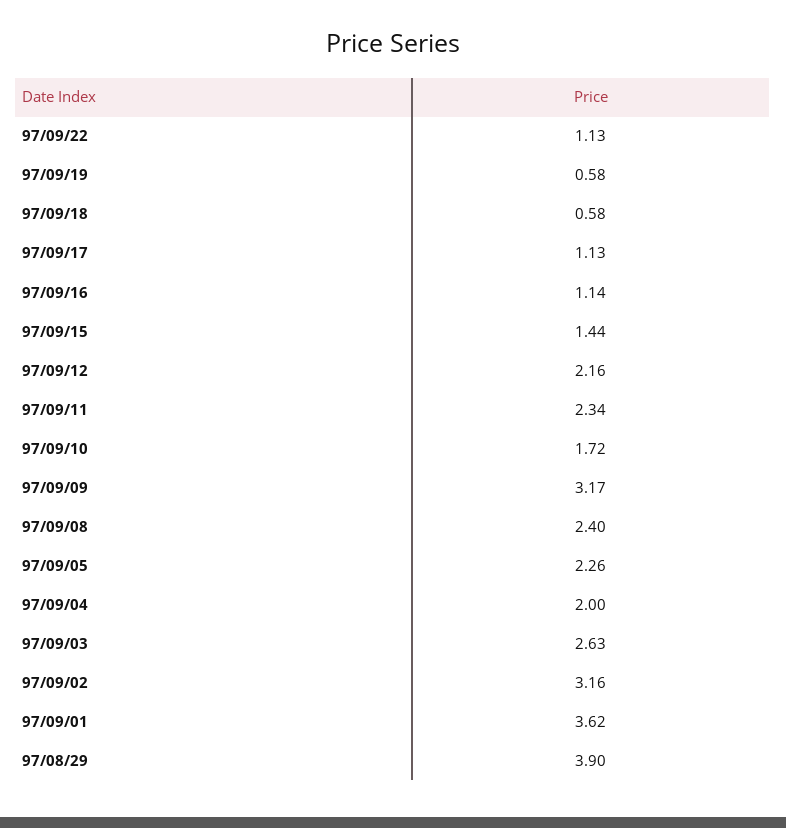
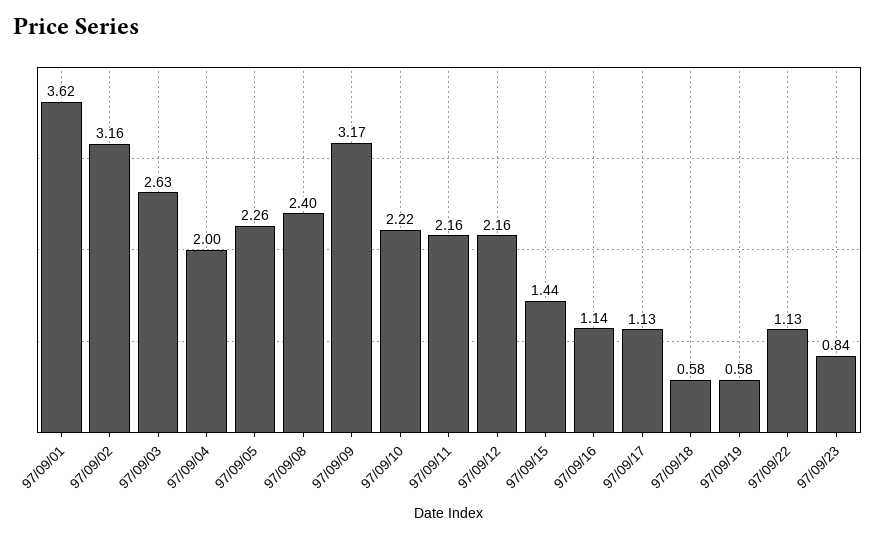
97/09/11: 2.34 -> 2.16
97/09/10: 1.72 -> 2.22
97/08/29: 3.9 -> none
97/09/23: none -> 0.84

